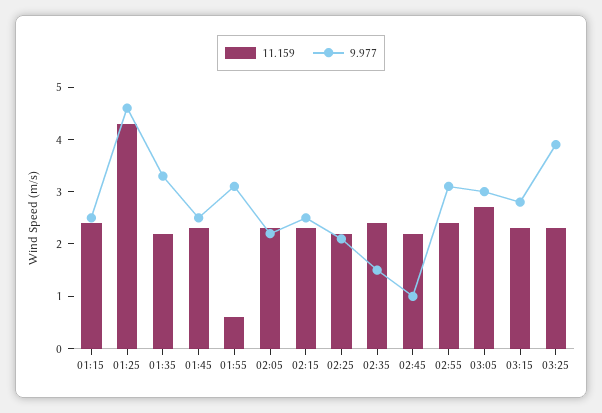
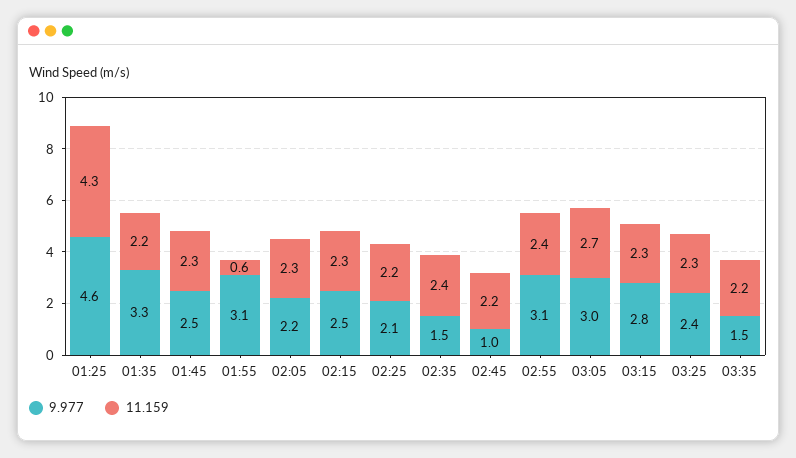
11.159, 01:15: 2.5 -> none
9.977, 01:15: 2.5 -> none
9.977, 03:25: 4 -> 2.4
9.977, 03:35: none -> 1.5
11.159, 03:35: none -> 2.2

